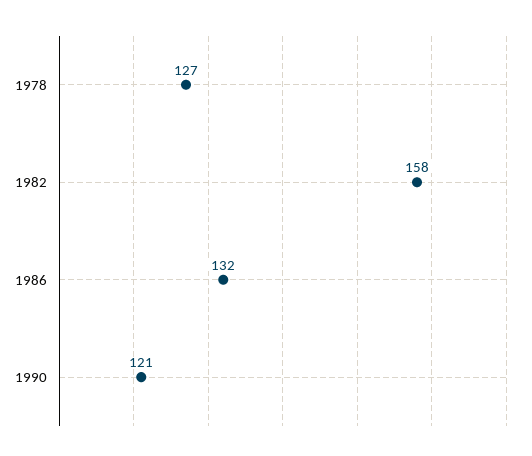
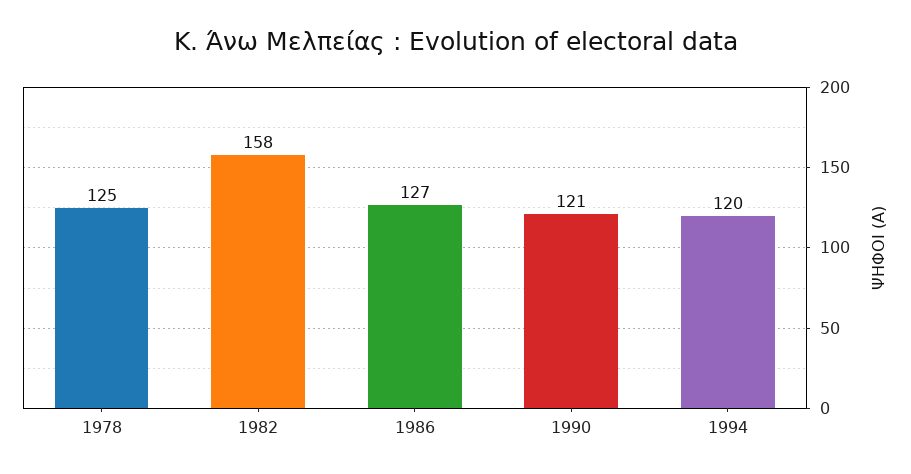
1978: 127 -> 125
1986: 132 -> 127
1994: none -> 120

